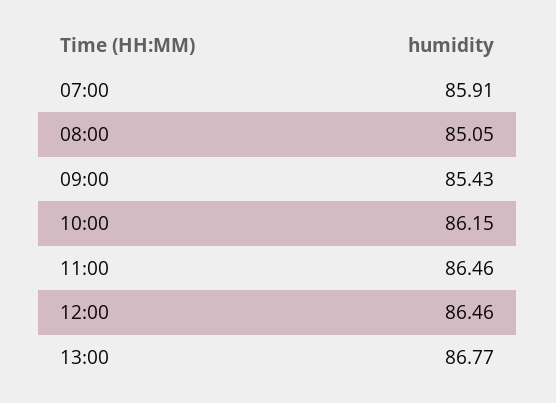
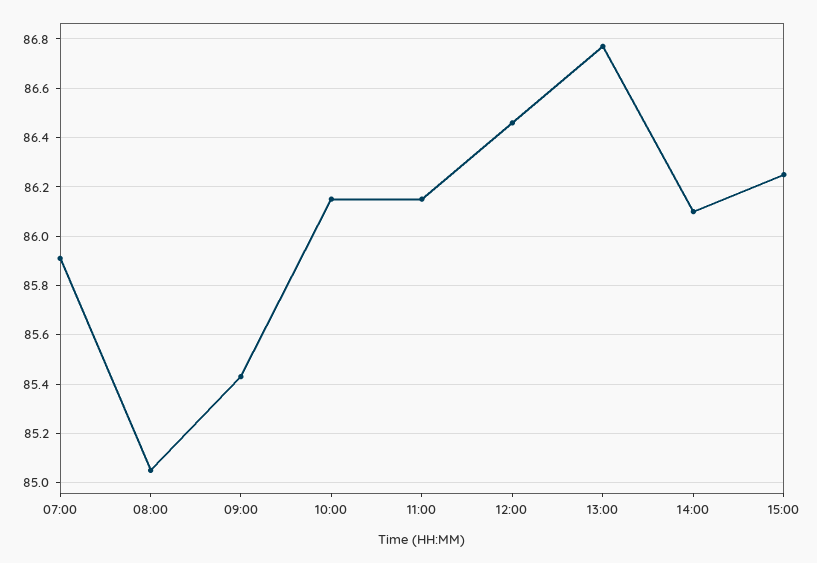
11:00: 86.46 -> 86.15
14:00: none -> 86.1
15:00: none -> 86.25

